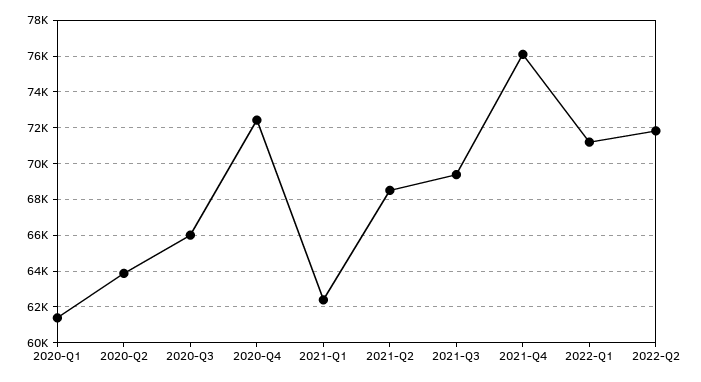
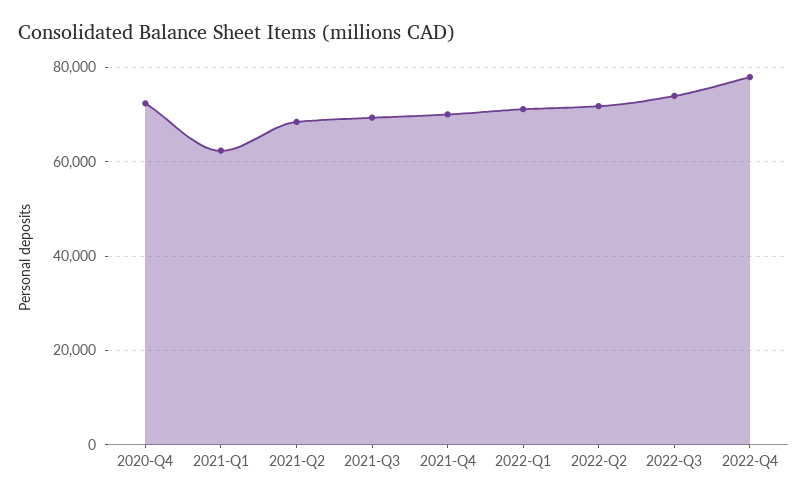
2020-Q1: 61500 -> none
2020-Q2: 64000 -> none
2020-Q3: 66000 -> none
2021-Q4: 76000 -> 70000
2022-Q3: none -> 74000
2022-Q4: none -> 78000

